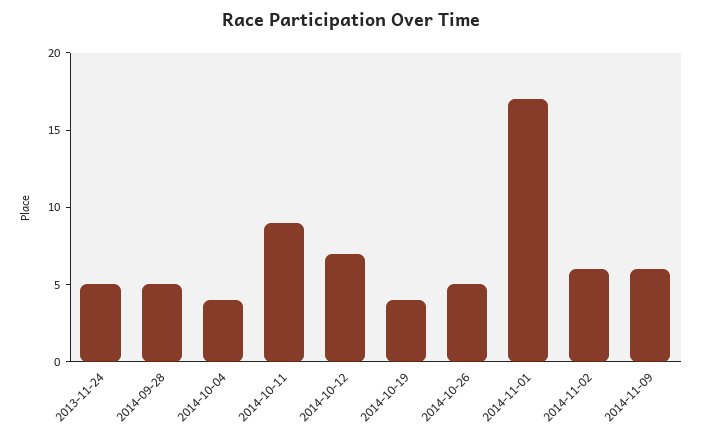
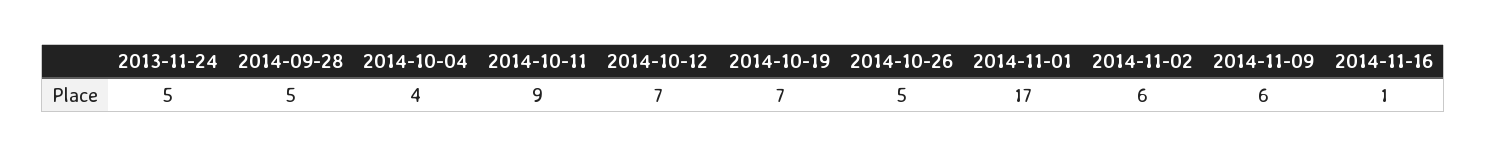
2014-10-19: 4 -> 7
2014-11-16: none -> 1

